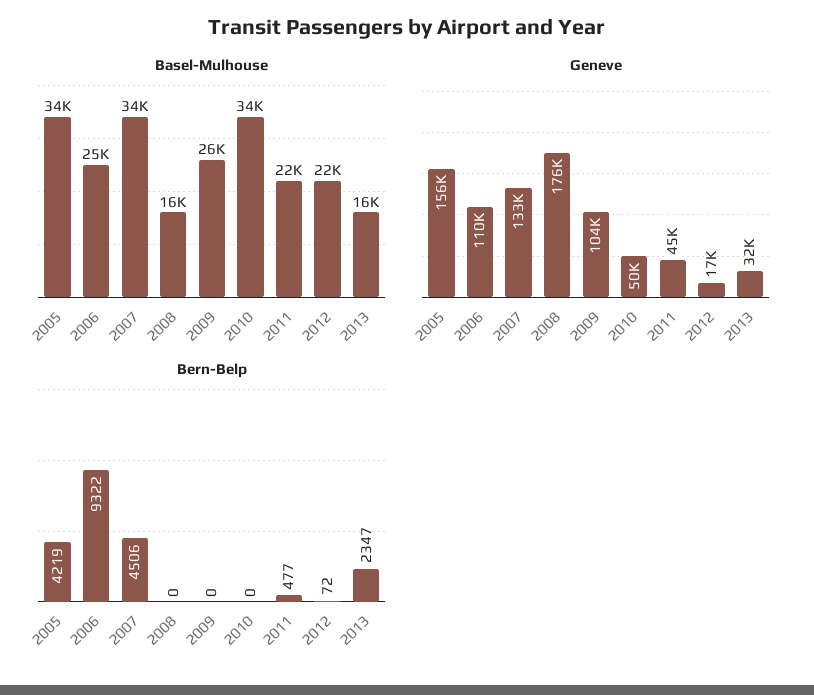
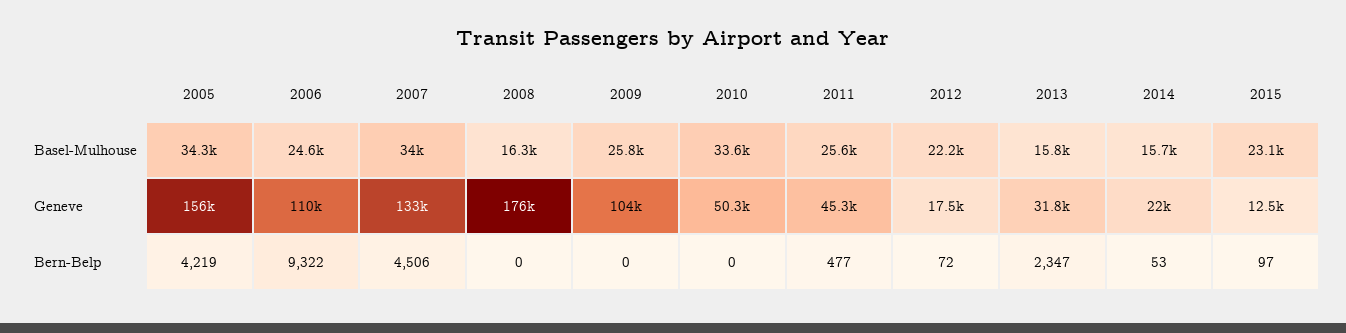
Basel-Mulhouse, 2011: 22000 -> 25600
Basel-Mulhouse, 2014: none -> 15700
Basel-Mulhouse, 2015: none -> 23100
Geneve, 2014: none -> 22000
Geneve, 2015: none -> 12500
Bern-Belp, 2014: none -> 53
Bern-Belp, 2015: none -> 97

